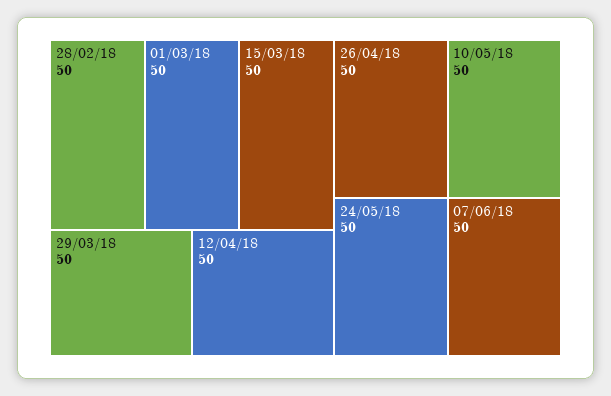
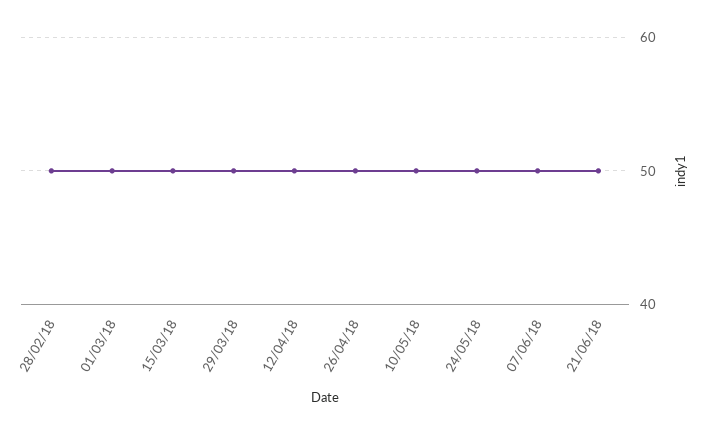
21/06/18: none -> 50

